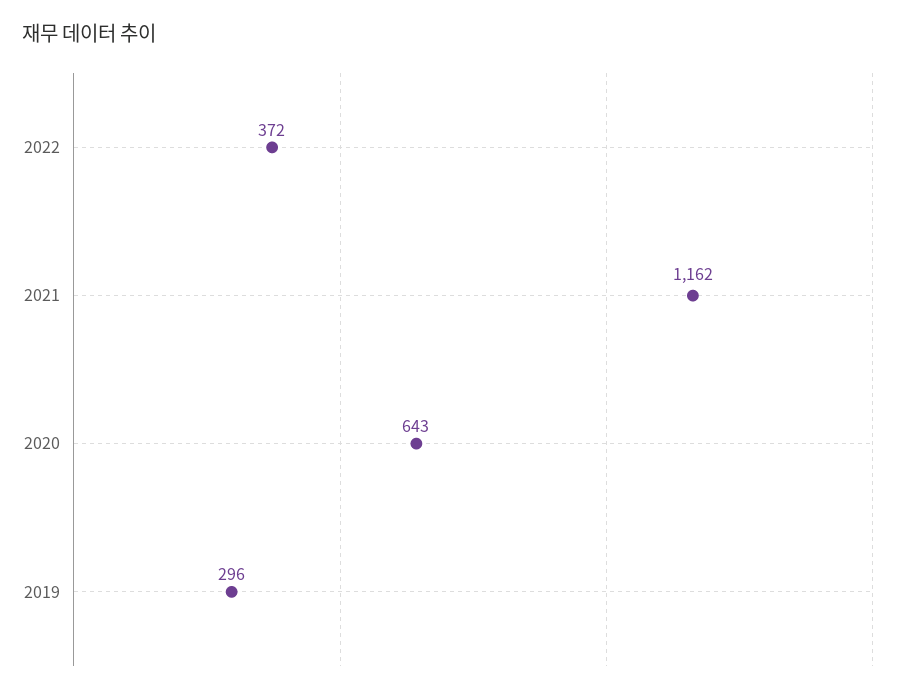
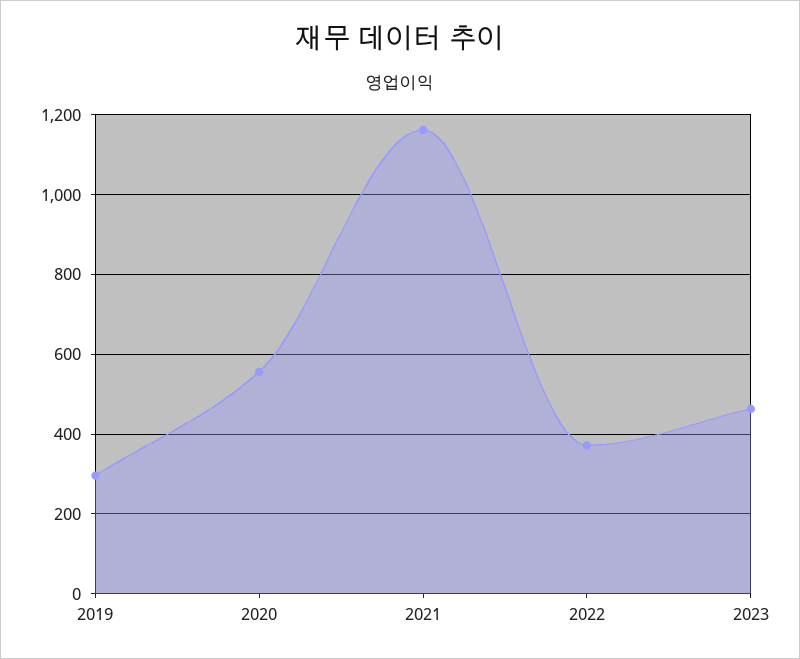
2020: 643 -> 560
2023: none -> 460

